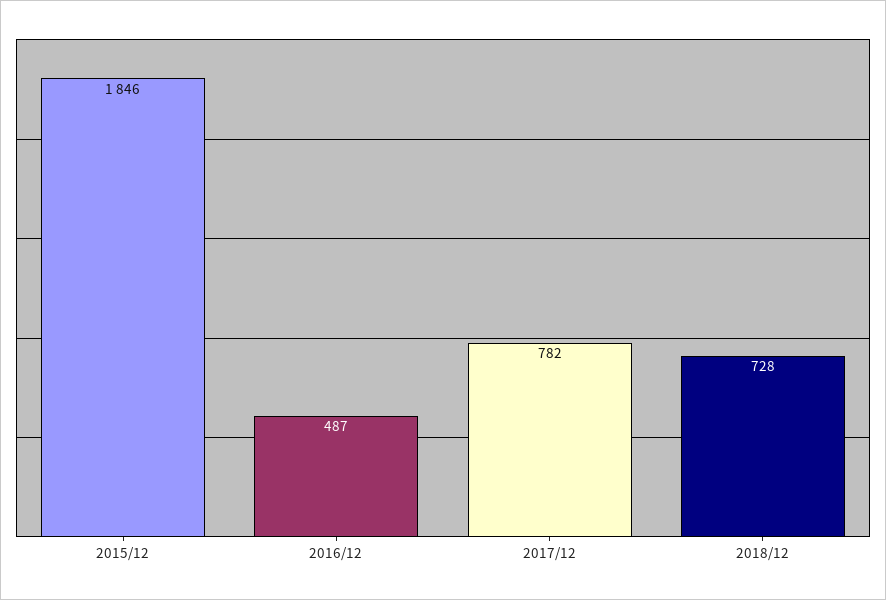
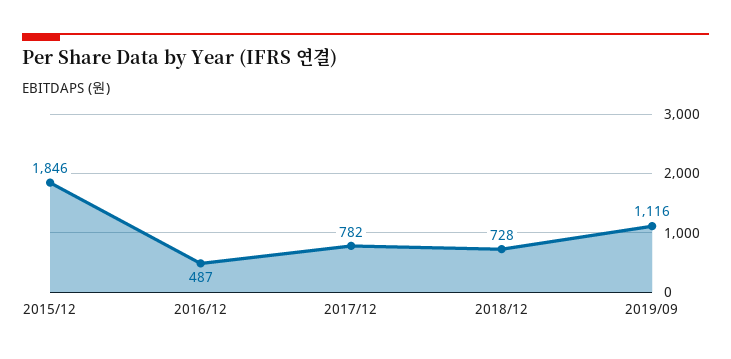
2019/09: none -> 1116

